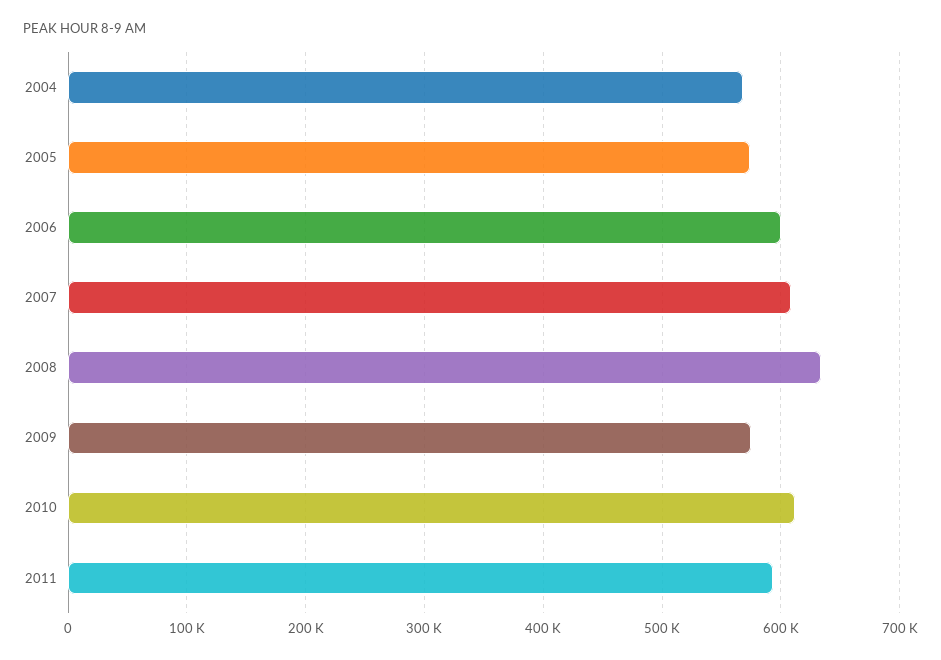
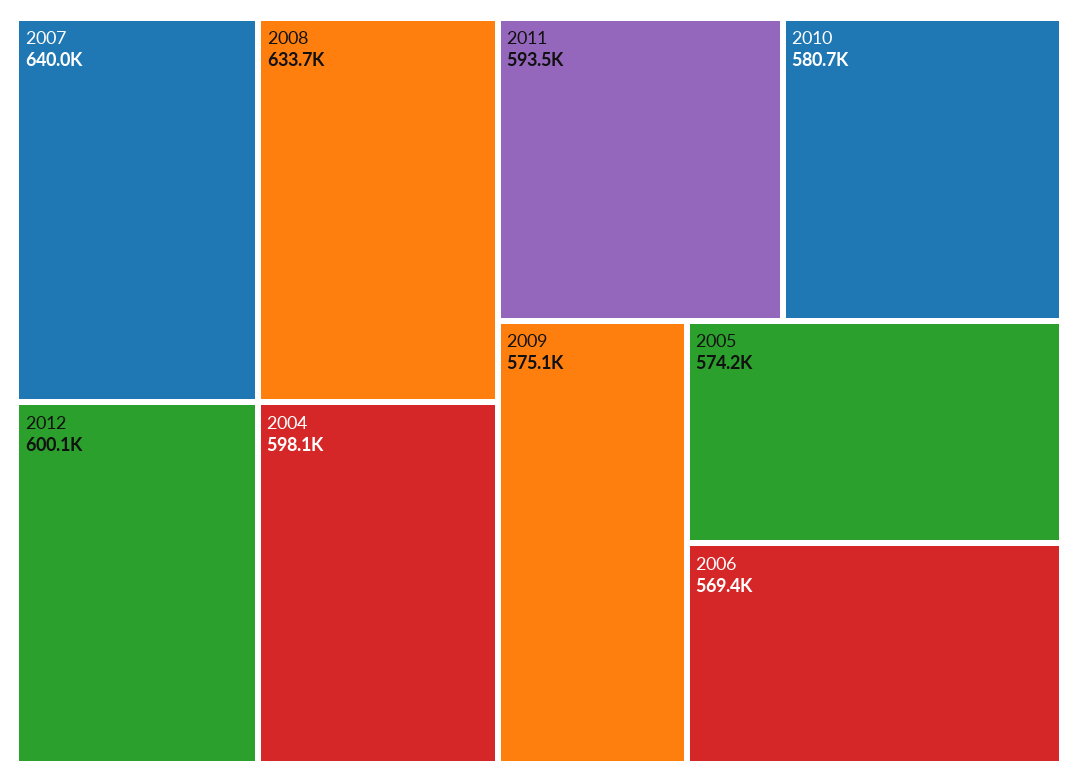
2004: 570000 -> 598100
2006: 600000 -> 569400
2007: 610000 -> 640000
2010: 610000 -> 580700
2012: none -> 600100

